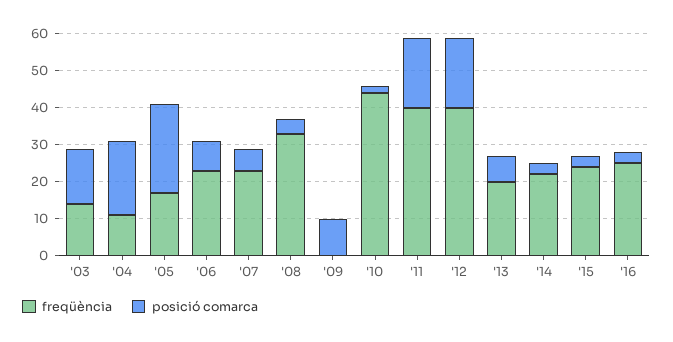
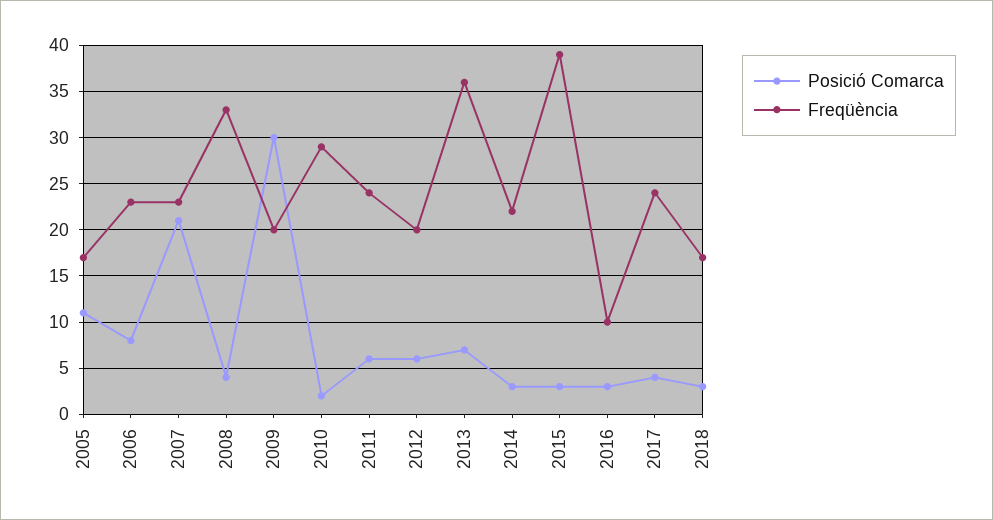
freqüència, '03: 15 -> none
posició comarca, '03: 15 -> none
freqüència, '04: 10 -> none
posició comarca, '04: 20 -> none
posició comarca, '05: 25 -> 11
posició comarca, '07: 5 -> 21
freqüència, '09: 0 -> 20
posició comarca, '09: 10 -> 30
freqüència, '10: 45 -> 29
freqüència, '11: 40 -> 24
posició comarca, '11: 20 -> 6
freqüència, '12: 40 -> 20
posició comarca, '12: 20 -> 6
freqüència, '13: 20 -> 36
freqüència, '15: 25 -> 39
freqüència, '16: 25 -> 10
posició comarca, 2017: none -> 4
freqüència, 2017: none -> 24
posició comarca, 2018: none -> 3
freqüència, 2018: none -> 17

